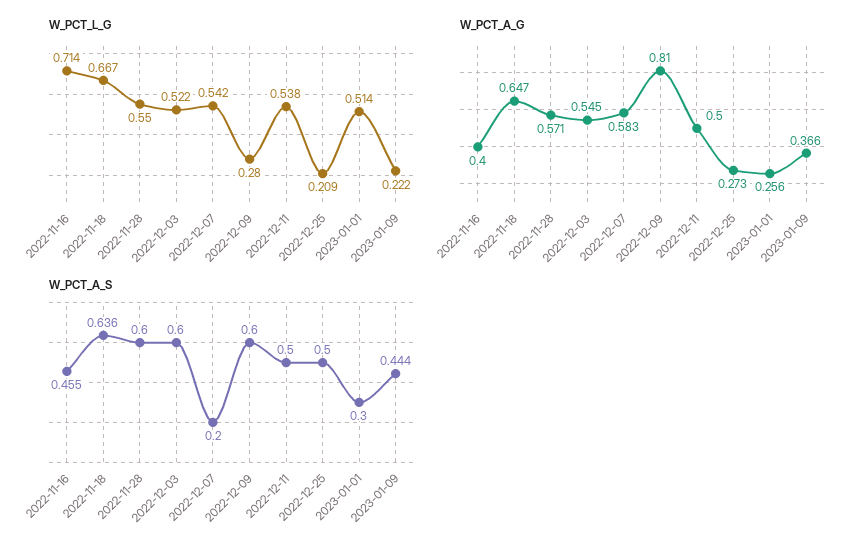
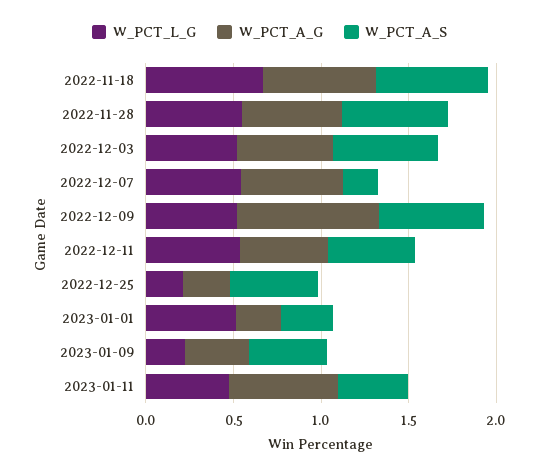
W_PCT_L_G, 2022-11-16: 0.714 -> none
W_PCT_L_G, 2022-12-09: 0.28 -> 0.5
W_PCT_A_G, 2022-11-16: 0.4 -> none
W_PCT_A_S, 2022-11-16: 0.455 -> none
W_PCT_L_G, 2023-01-11: none -> 0.5
W_PCT_A_G, 2023-01-11: none -> 0.6
W_PCT_A_S, 2023-01-11: none -> 0.4

